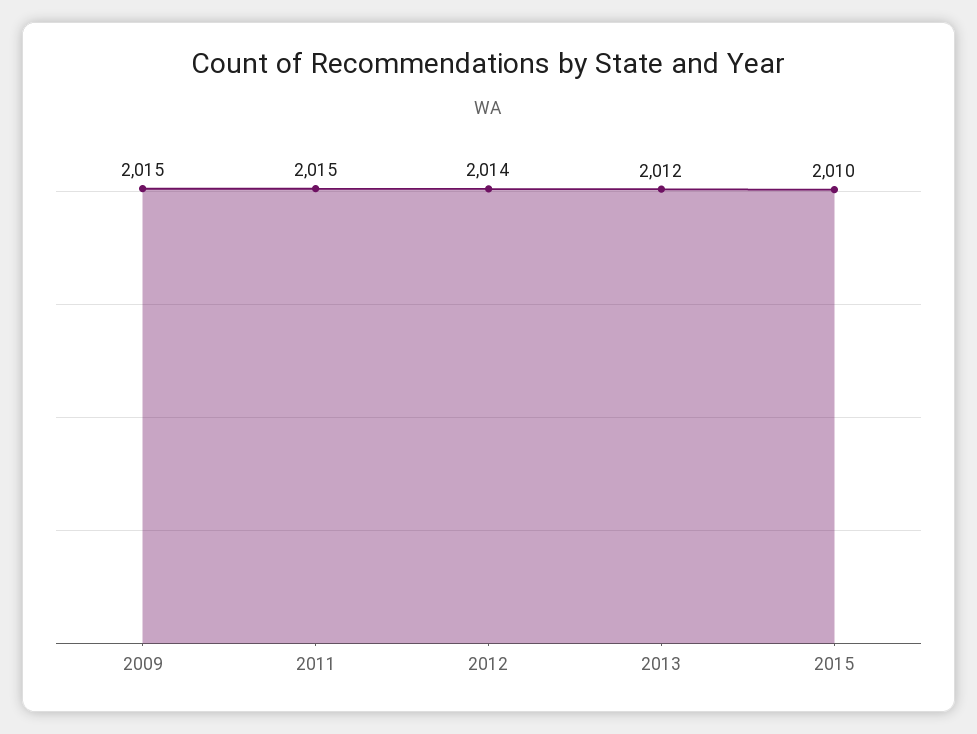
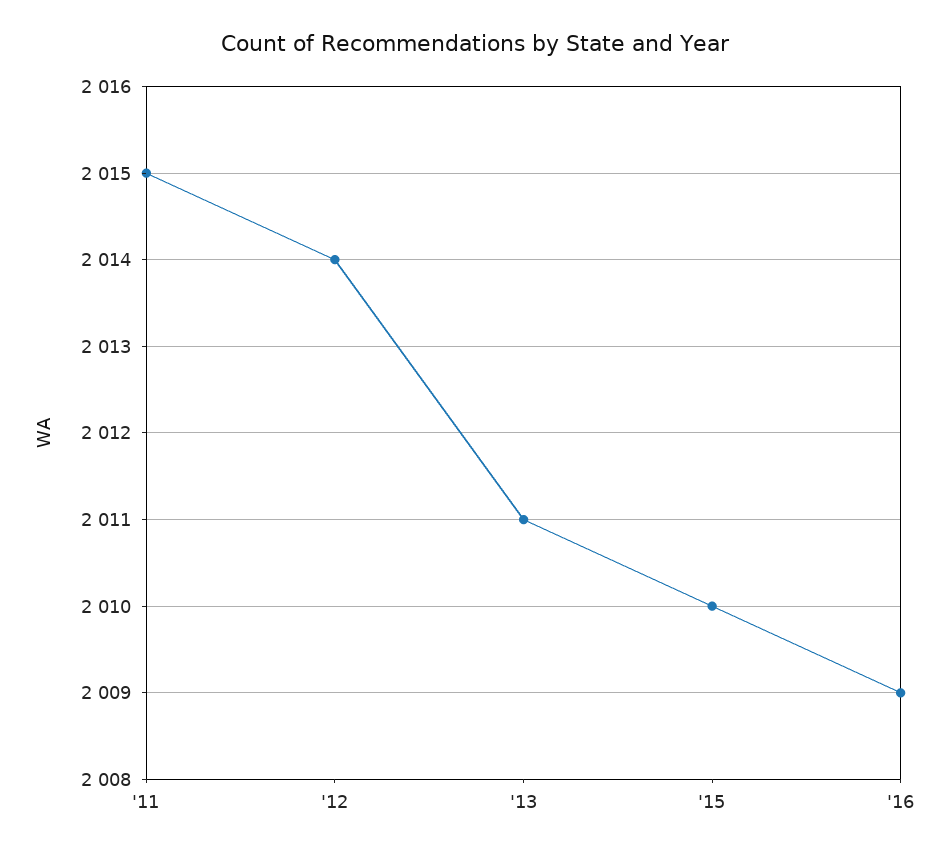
2009: 2015 -> none
2013: 2012 -> 2011
'16: none -> 2009

